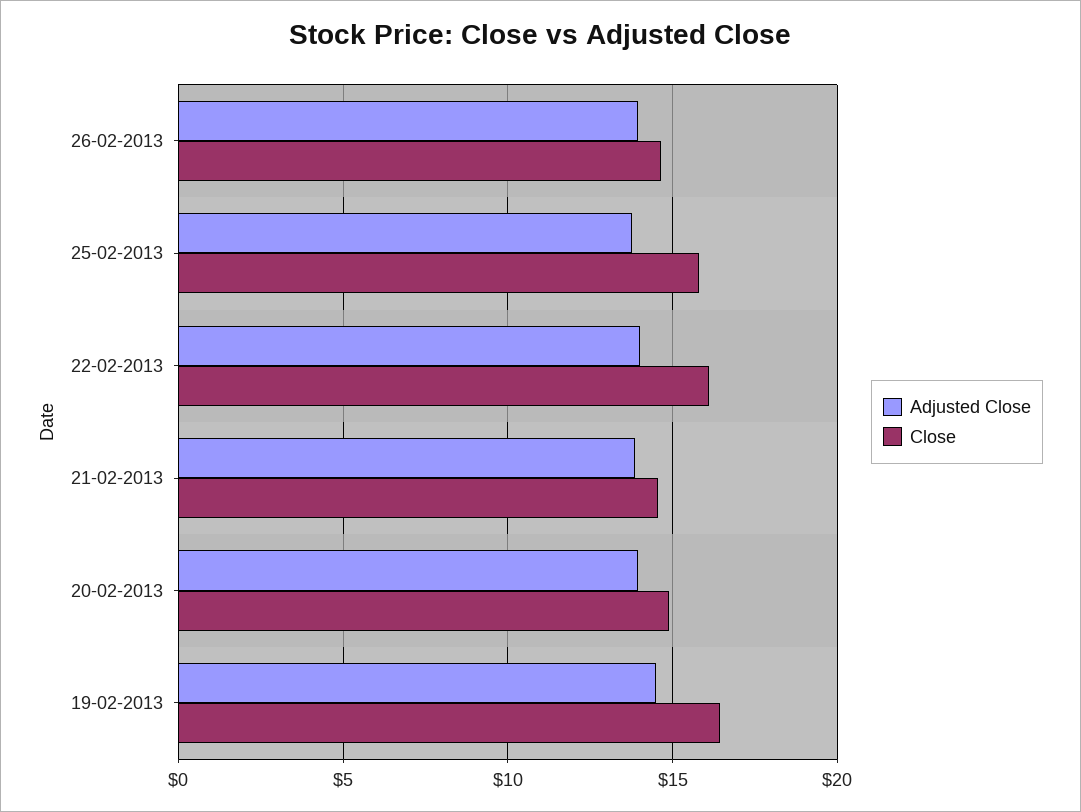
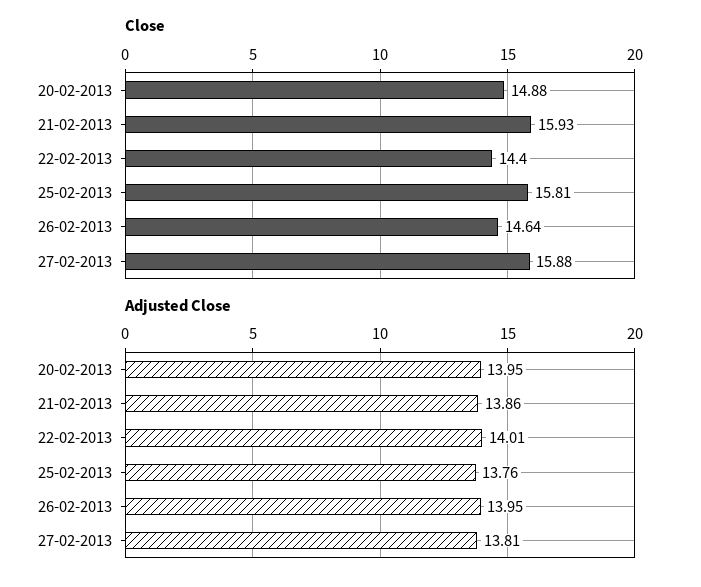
Close, 22-02-2013: 16 -> 14.4
Close, 21-02-2013: 14.5 -> 15.93
Adjusted Close, 19-02-2013: 14.5 -> none
Close, 19-02-2013: 16.5 -> none
Close, 27-02-2013: none -> 15.88
Adjusted Close, 27-02-2013: none -> 13.81

